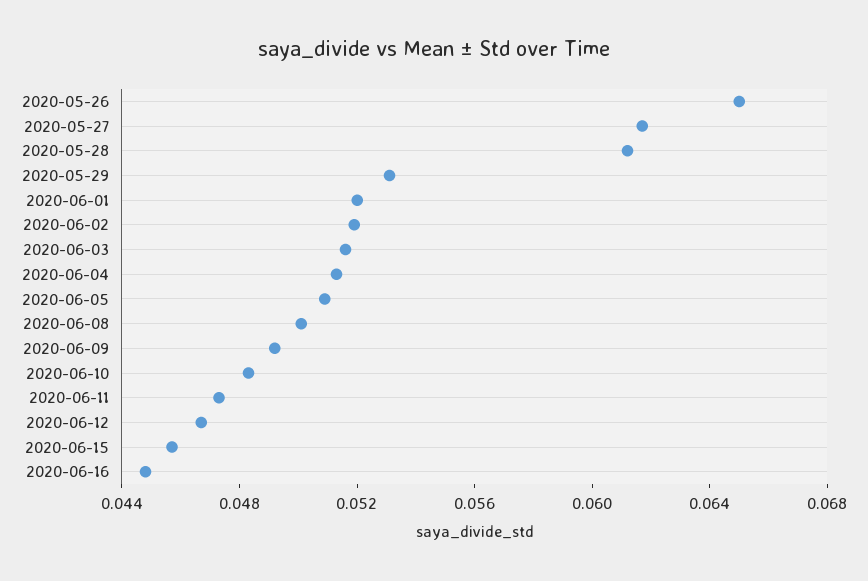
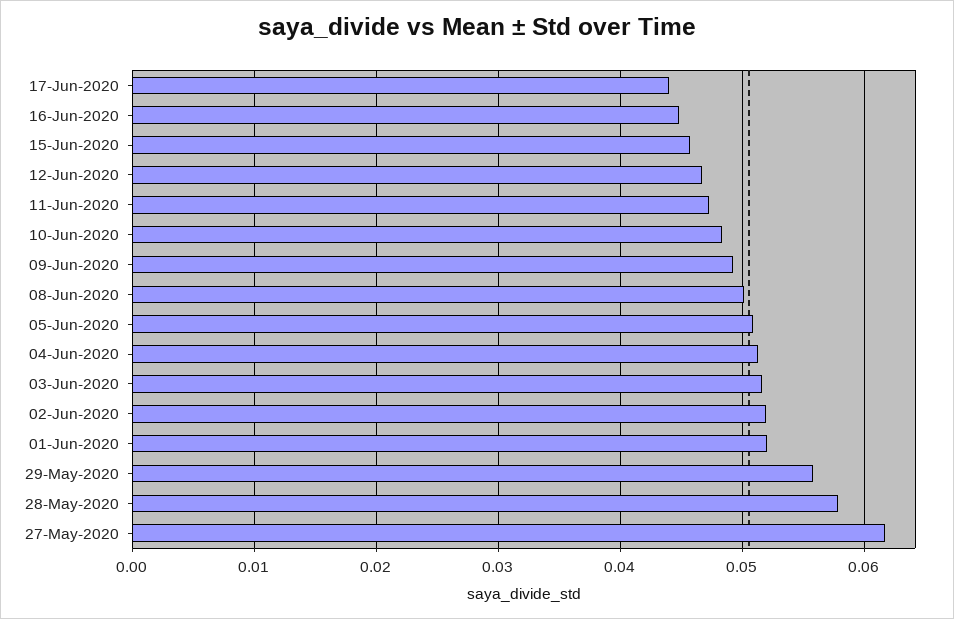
2020-05-26: 0.065 -> none
2020-05-28: 0.061 -> 0.058
2020-05-29: 0.053 -> 0.056
17-Jun-2020: none -> 0.044

